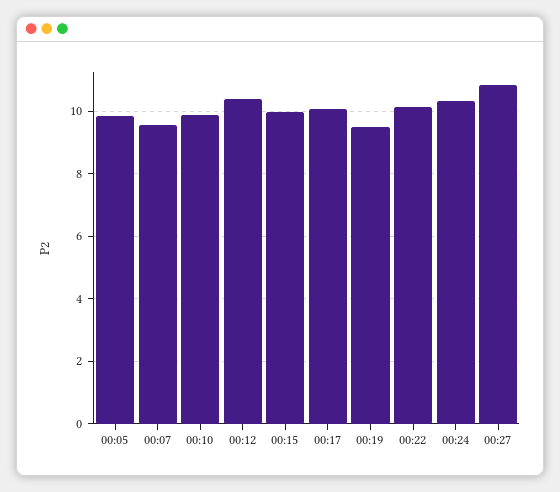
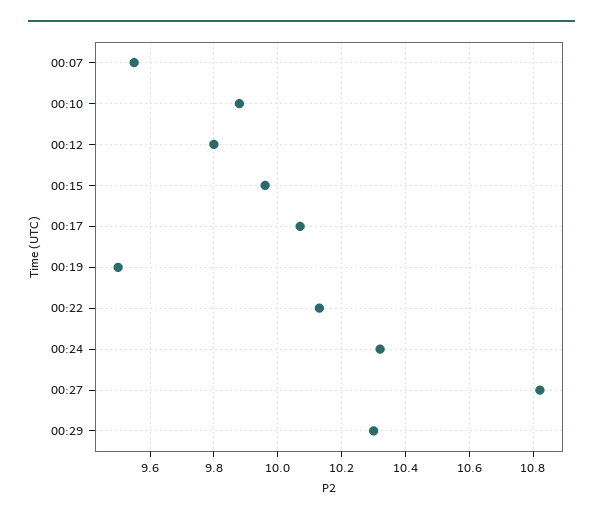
00:05: 9.8 -> none
00:12: 10.4 -> 9.8
00:29: none -> 10.3

